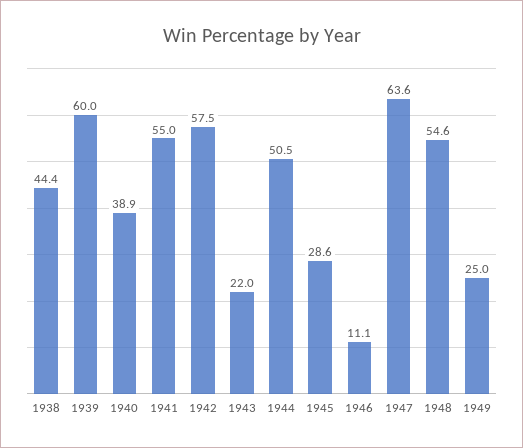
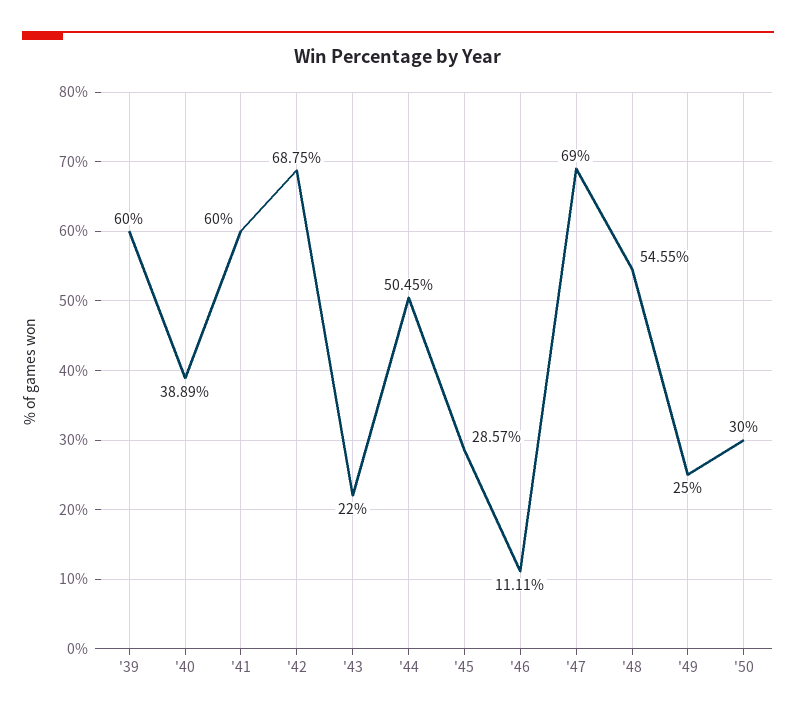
1938: 44.4 -> none
1941: 55 -> 60
1942: 57.5 -> 68.75
1947: 63.6 -> 69
'50: none -> 30

